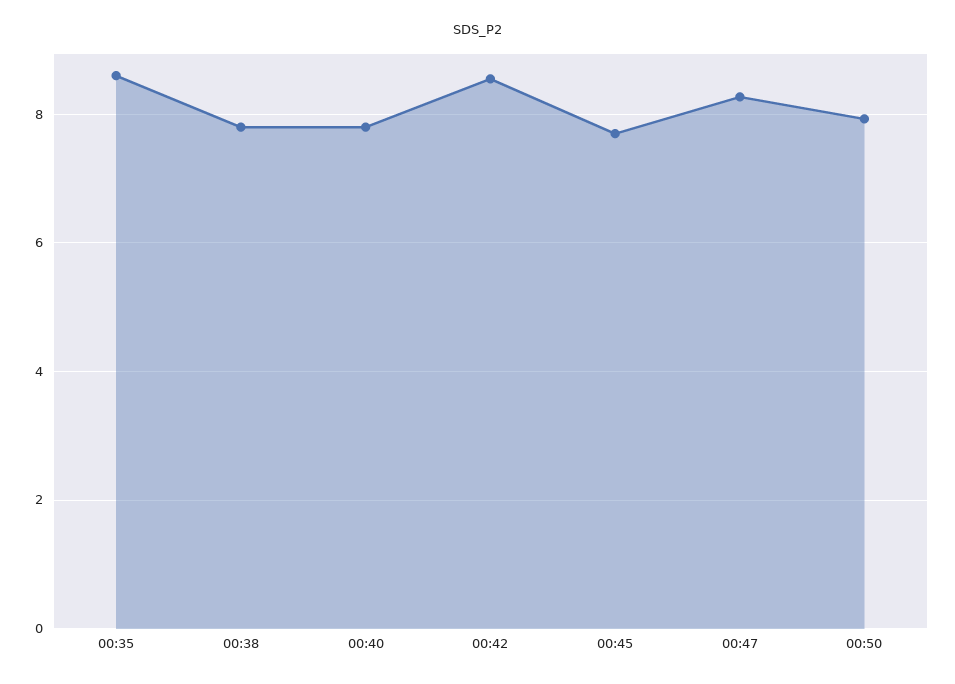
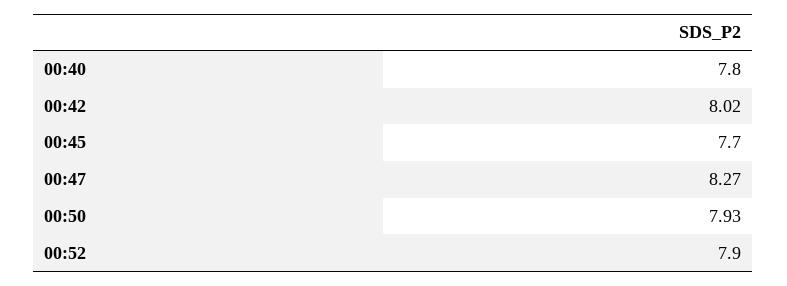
00:35: 8.6 -> none
00:38: 7.8 -> none
00:42: 8.6 -> 8.02
00:52: none -> 7.9

